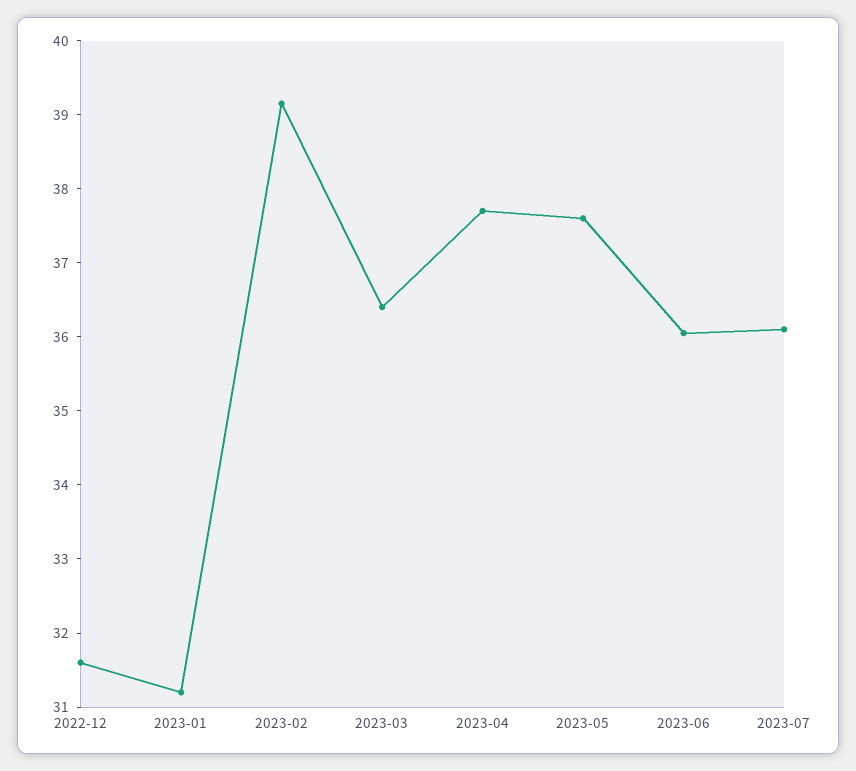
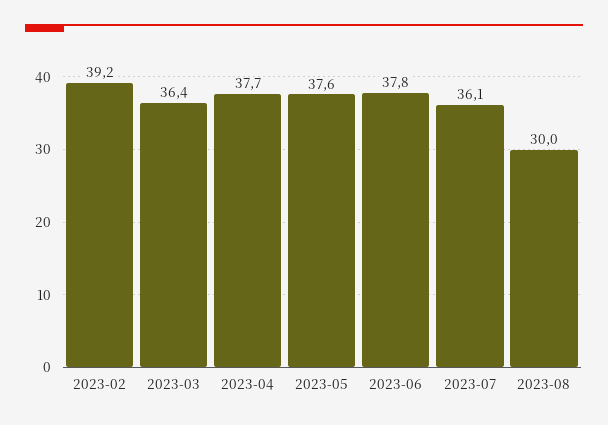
2022-12: 31.6 -> none
2023-01: 31.2 -> none
2023-06: 36 -> 37.8
2023-08: none -> 30

